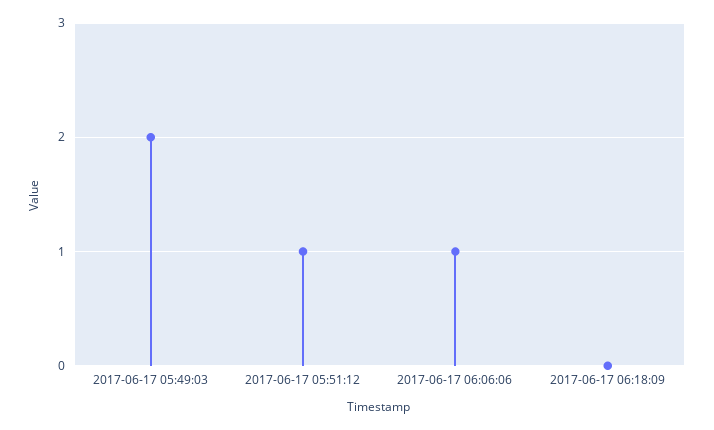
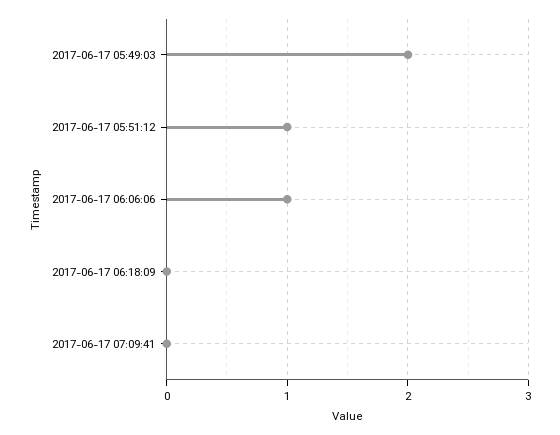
2017-06-17 07:09:41: none -> 0

